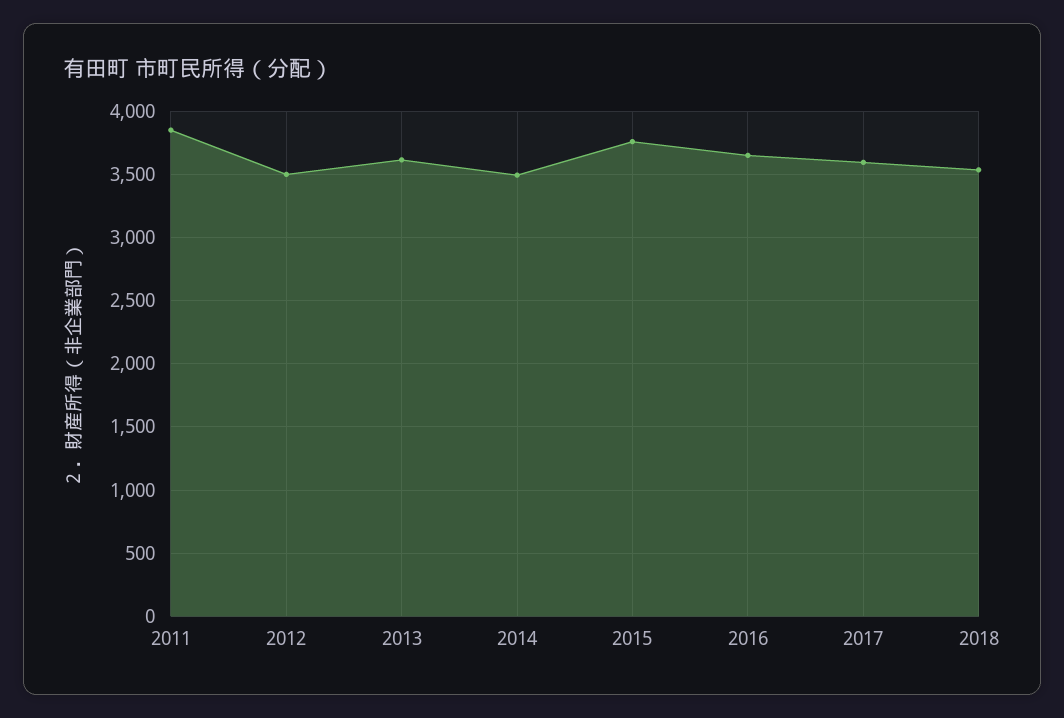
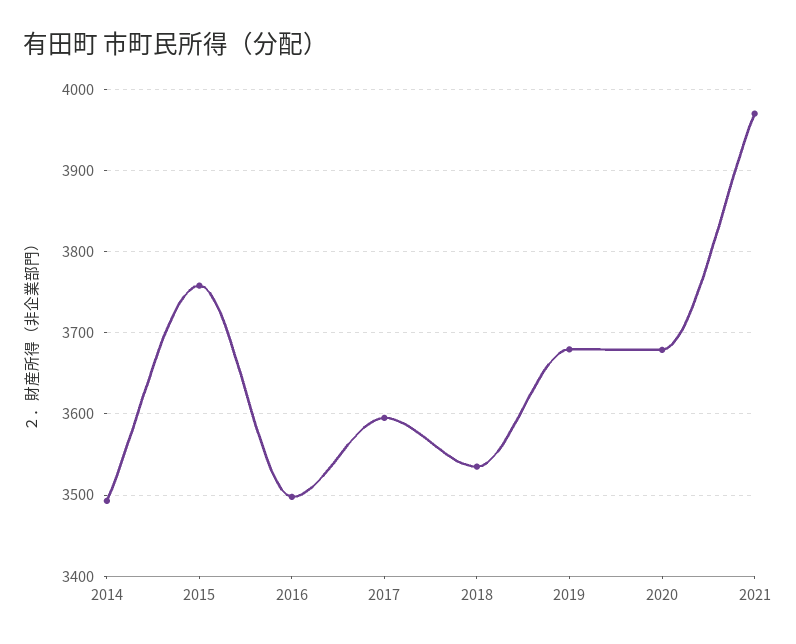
2011: 3850 -> none
2012: 3500 -> none
2013: 3600 -> none
2016: 3650 -> 3500
2019: none -> 3680
2020: none -> 3680
2021: none -> 3970

